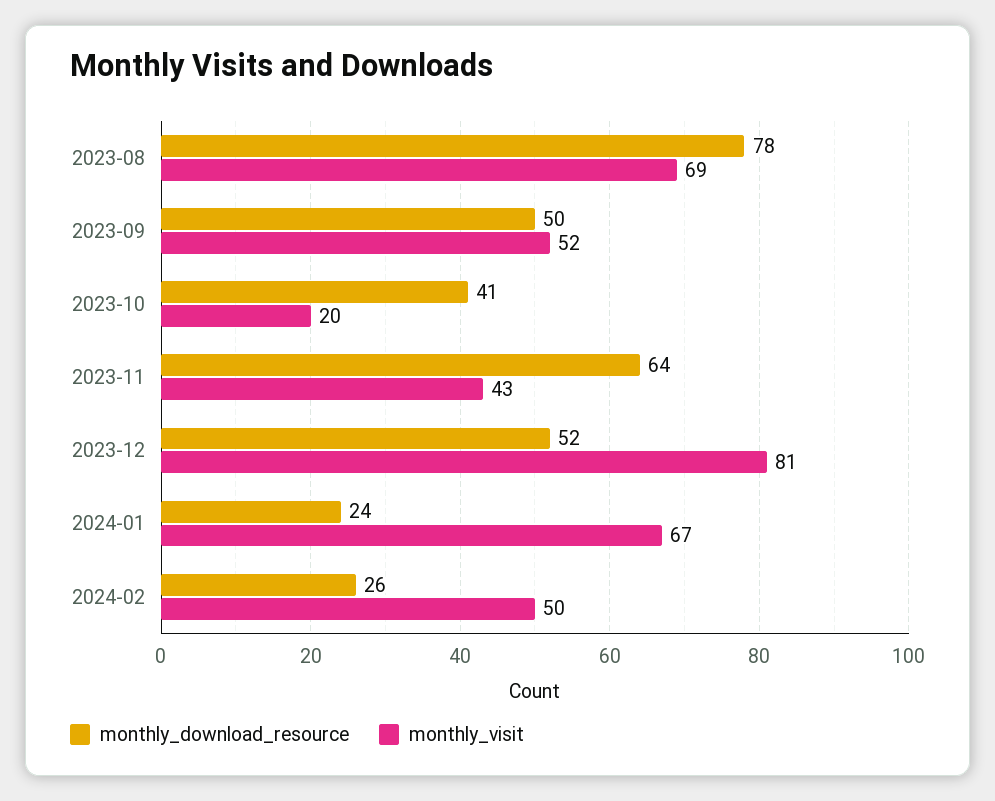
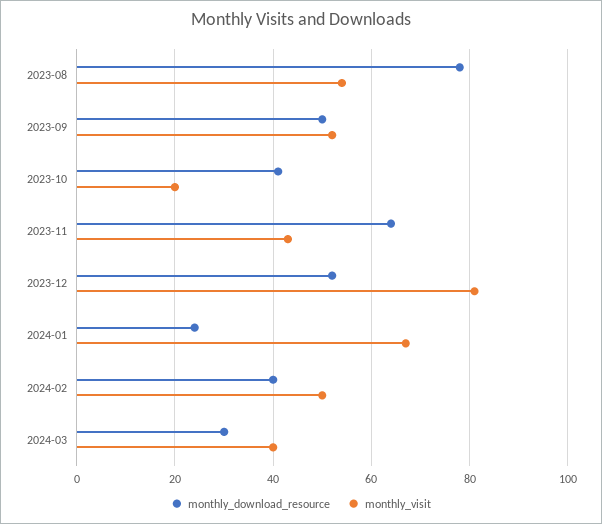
monthly_visit, 2023-08: 69 -> 55
monthly_download_resource, 2024-02: 26 -> 40
monthly_download_resource, 2024-03: none -> 30
monthly_visit, 2024-03: none -> 40

